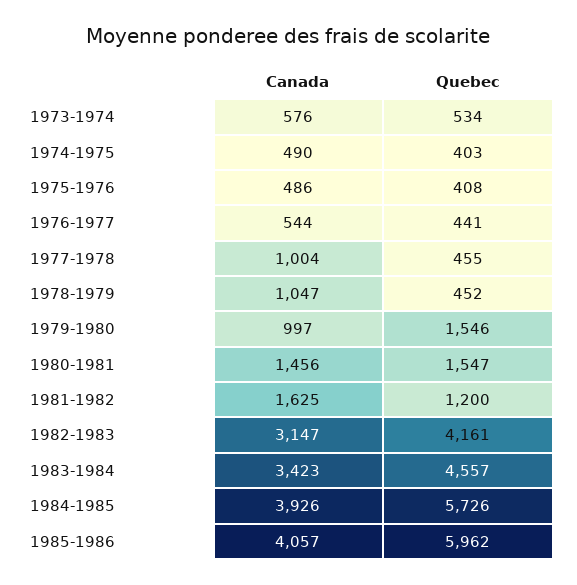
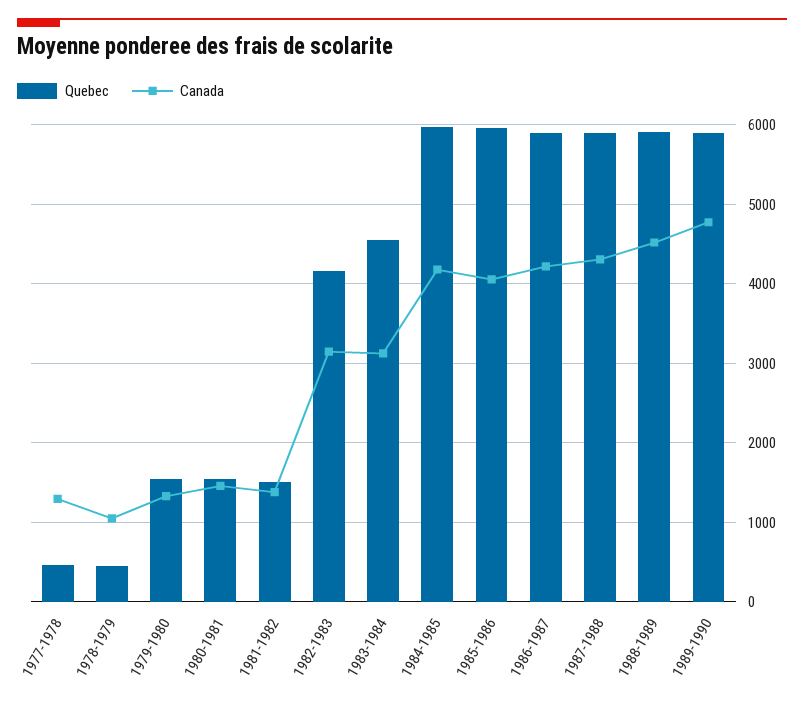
Canada, 1973-1974: 576 -> none
Quebec, 1973-1974: 534 -> none
Canada, 1974-1975: 490 -> none
Quebec, 1974-1975: 403 -> none
Canada, 1975-1976: 486 -> none
Quebec, 1975-1976: 408 -> none
Canada, 1976-1977: 544 -> none
Quebec, 1976-1977: 441 -> none
Canada, 1977-1978: 1004 -> 1300
Canada, 1979-1980: 997 -> 1300
Canada, 1981-1982: 1625 -> 1400
Quebec, 1981-1982: 1200 -> 1500
Canada, 1983-1984: 3423 -> 3100
Canada, 1984-1985: 3926 -> 4200
Quebec, 1984-1985: 5726 -> 6000
Quebec, 1986-1987: none -> 5900
Canada, 1986-1987: none -> 4200
Quebec, 1987-1988: none -> 5900
Canada, 1987-1988: none -> 4300
Quebec, 1988-1989: none -> 5900
Canada, 1988-1989: none -> 4500
Quebec, 1989-1990: none -> 5900
Canada, 1989-1990: none -> 4800

